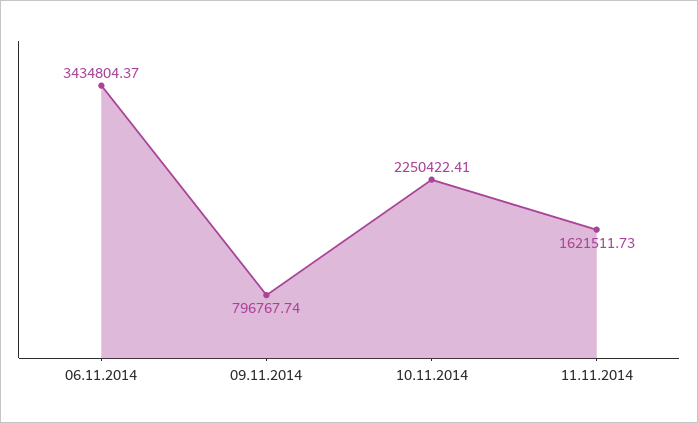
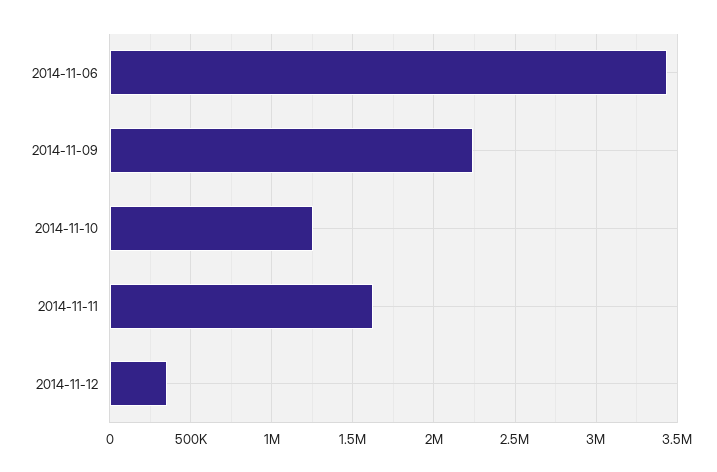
09.11.2014: 796767.74 -> 2250000
10.11.2014: 2250422.41 -> 1250000
2014-11-12: none -> 350000

